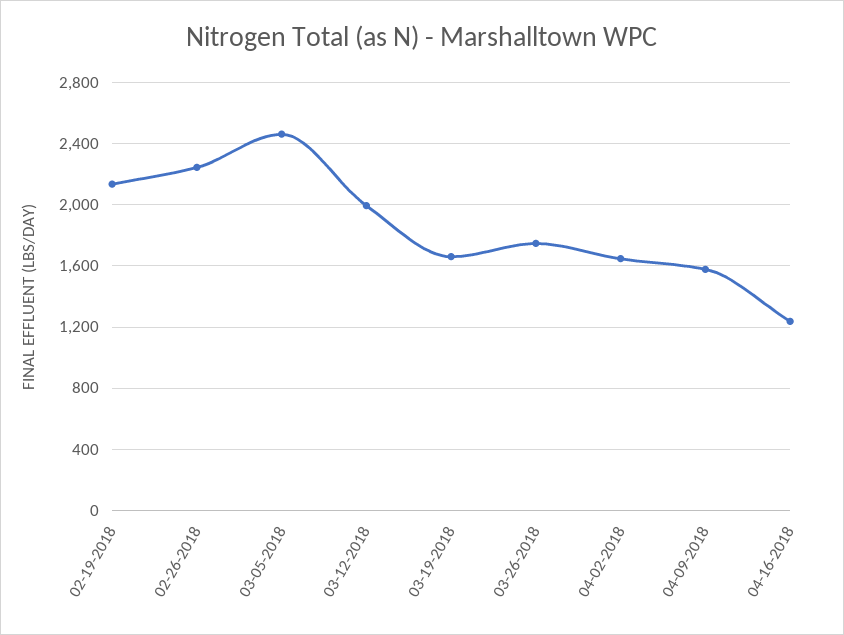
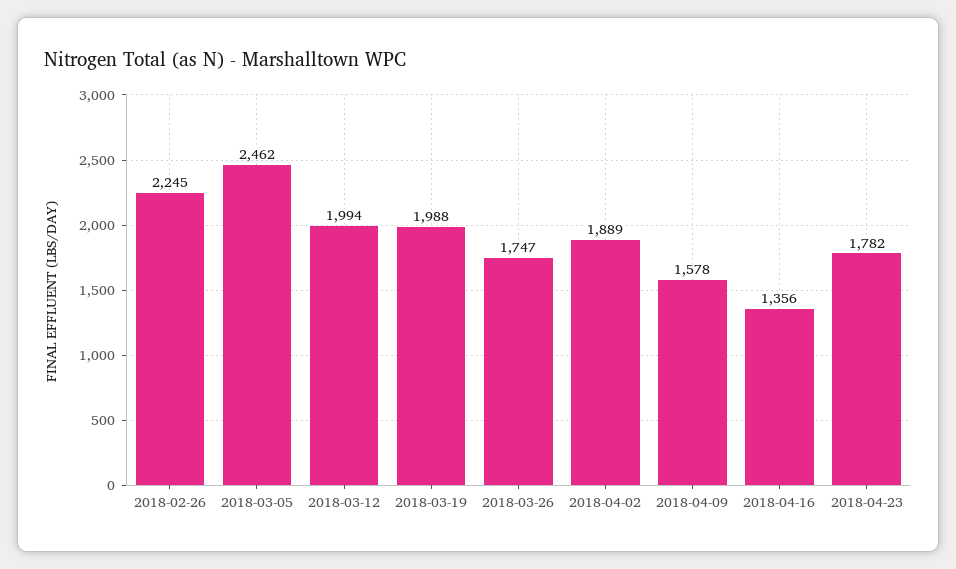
02-19-2018: 2150 -> none
03-19-2018: 1650 -> 1988
04-02-2018: 1650 -> 1889
04-16-2018: 1250 -> 1356
2018-04-23: none -> 1782

